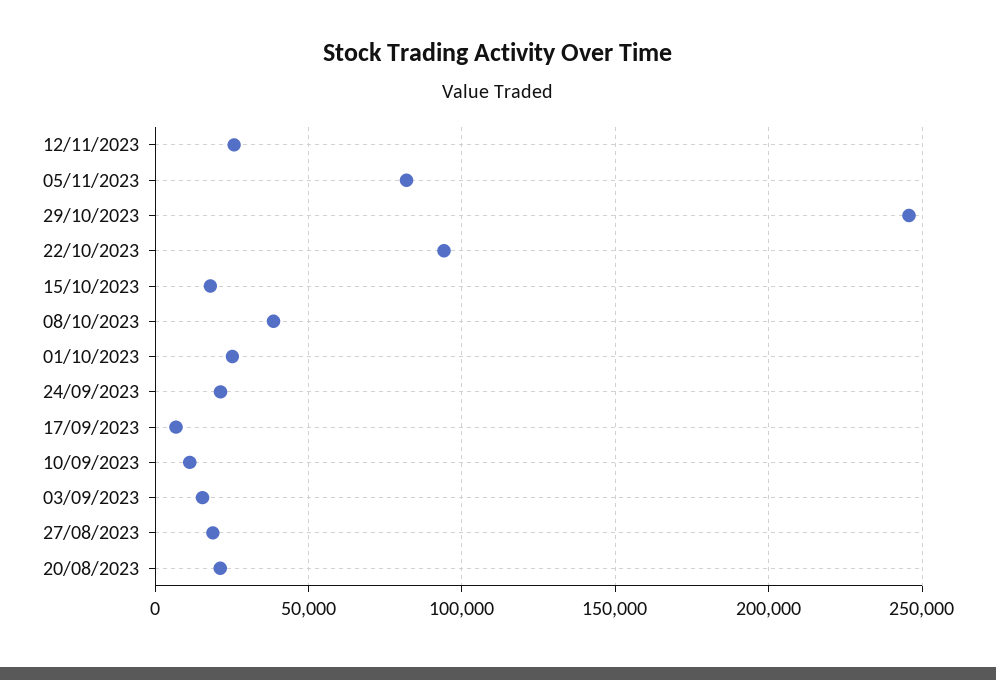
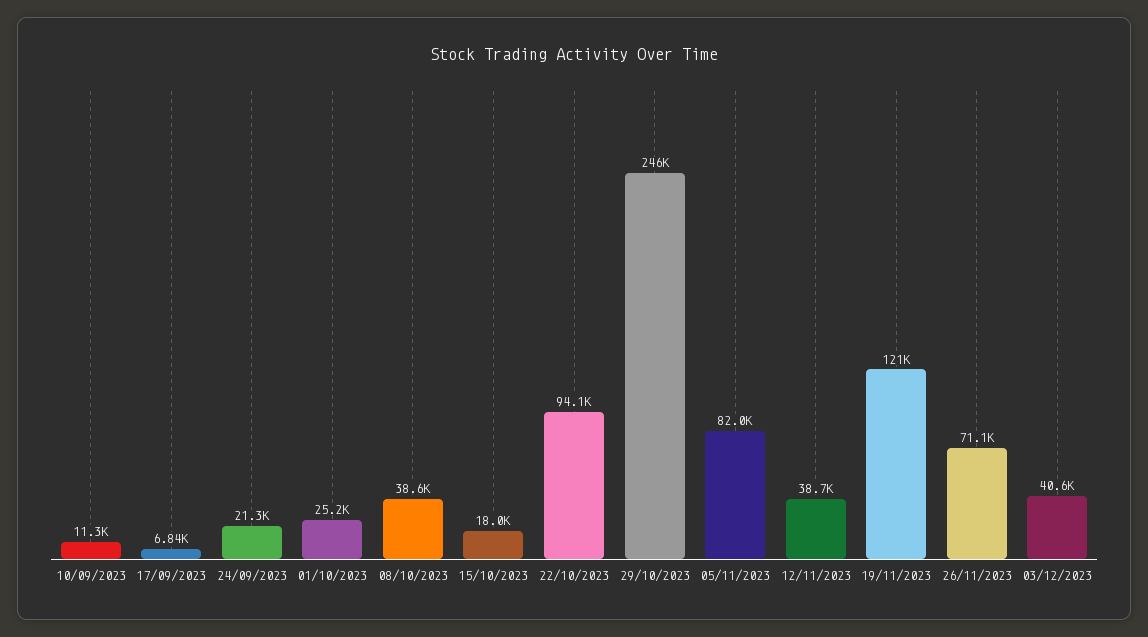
12/11/2023: 25000 -> 38700
03/09/2023: 15000 -> none
27/08/2023: 20000 -> none
20/08/2023: 20000 -> none
19/11/2023: none -> 121000
26/11/2023: none -> 71100
03/12/2023: none -> 40600

